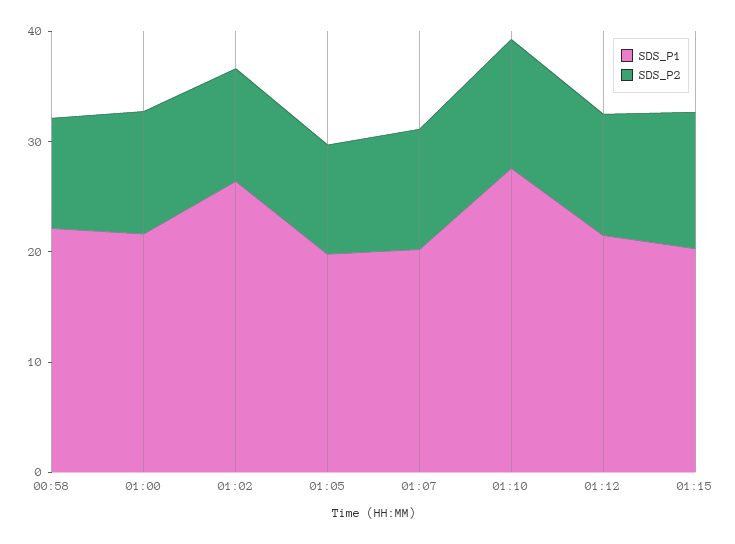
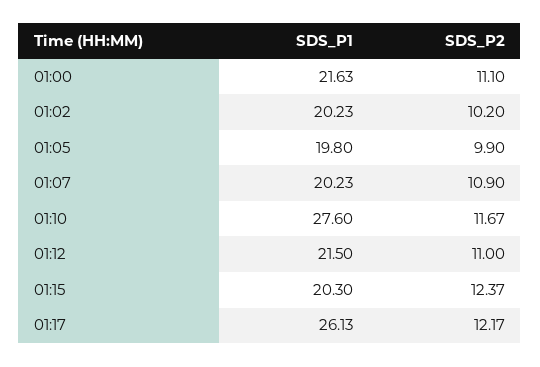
SDS_P1, 00:58: 22 -> none
SDS_P2, 00:58: 10 -> none
SDS_P1, 01:02: 26 -> 20.23
SDS_P1, 01:17: none -> 26.13
SDS_P2, 01:17: none -> 12.17

